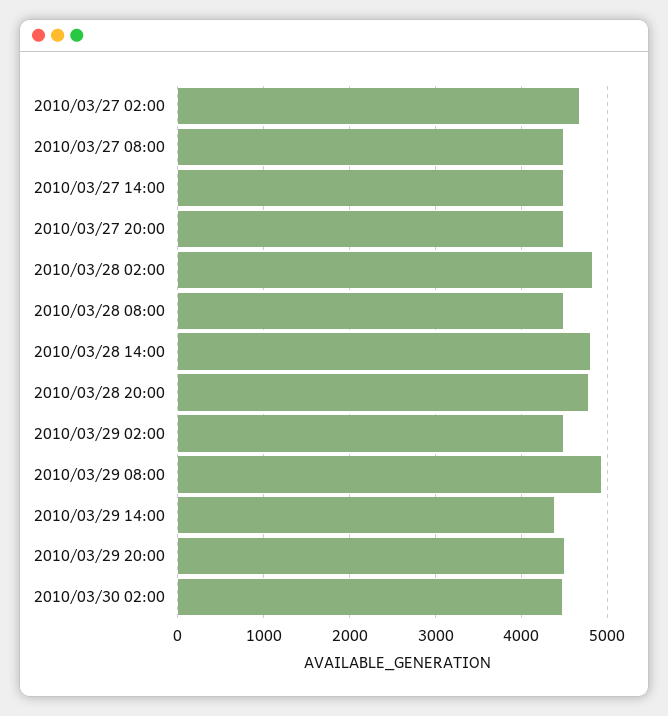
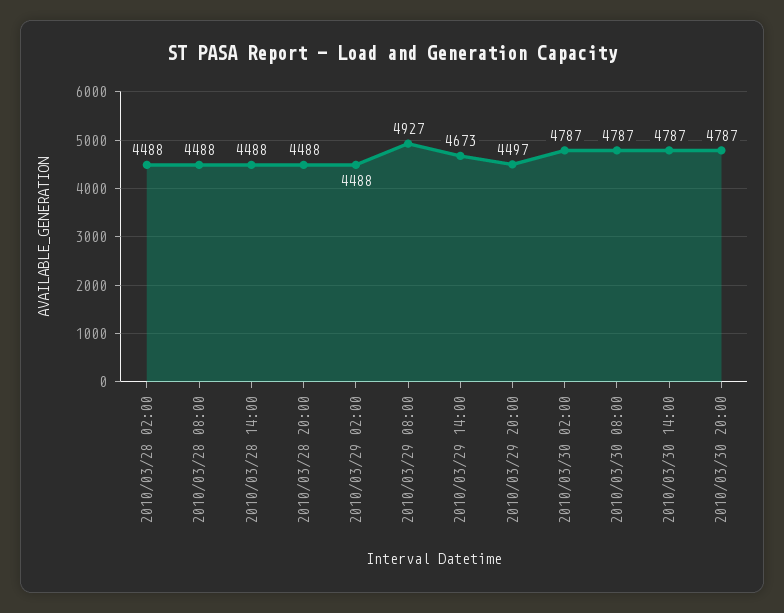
2010/03/27 02:00: 4700 -> none
2010/03/27 08:00: 4500 -> none
2010/03/27 14:00: 4500 -> none
2010/03/27 20:00: 4500 -> none
2010/03/28 02:00: 4800 -> 4488
2010/03/28 14:00: 4800 -> 4488
2010/03/28 20:00: 4800 -> 4488
2010/03/29 14:00: 4400 -> 4673
2010/03/30 02:00: 4500 -> 4787
2010/03/30 08:00: none -> 4787
2010/03/30 14:00: none -> 4787
2010/03/30 20:00: none -> 4787

